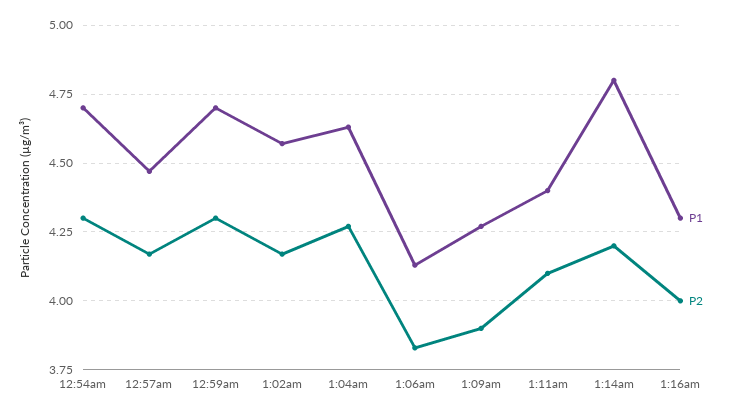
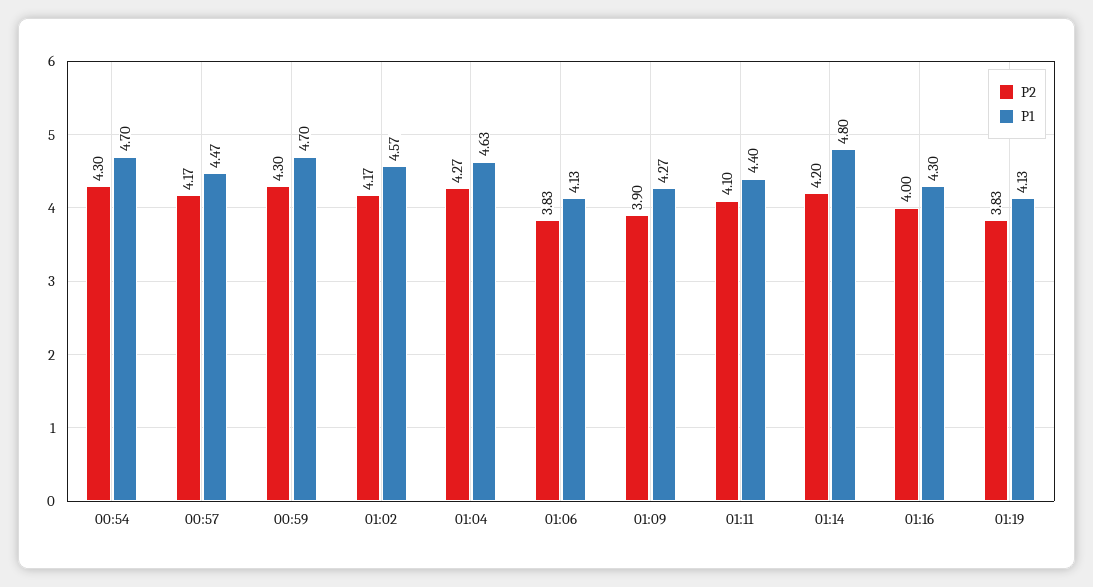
P2, 01:19: none -> 3.83
P1, 01:19: none -> 4.13

